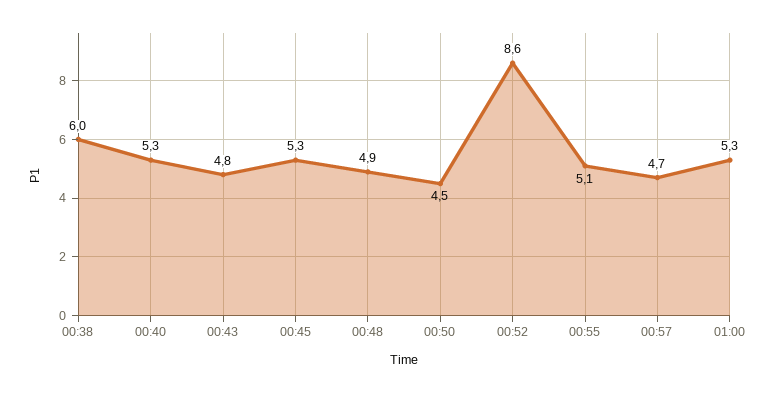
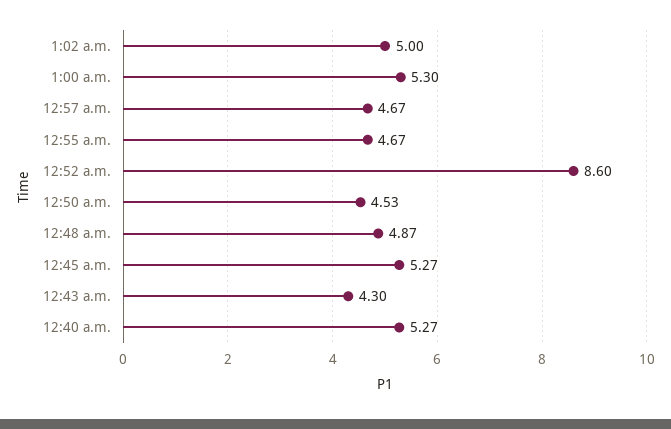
00:38: 6 -> none
00:43: 4.8 -> 4.3
00:55: 5.1 -> 4.67
1:02 a.m.: none -> 5

